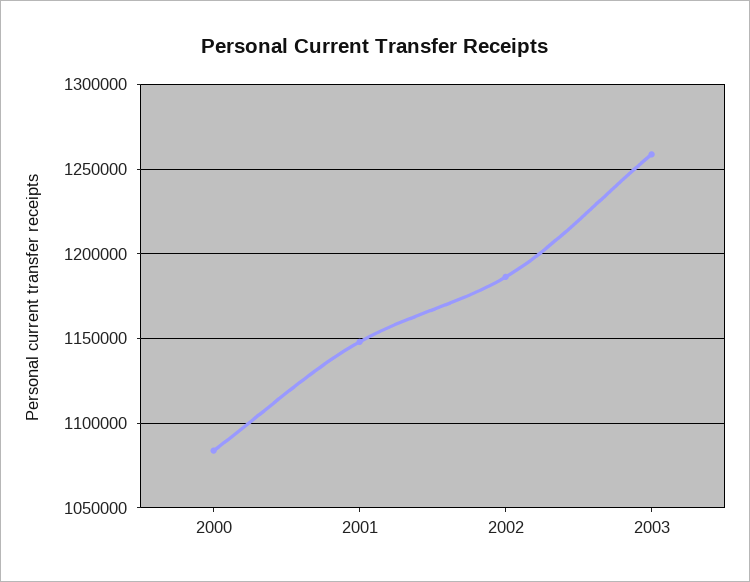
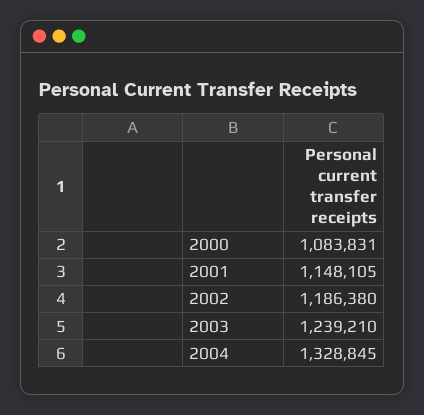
2003: 1260000 -> 1239210
2004: none -> 1328845

